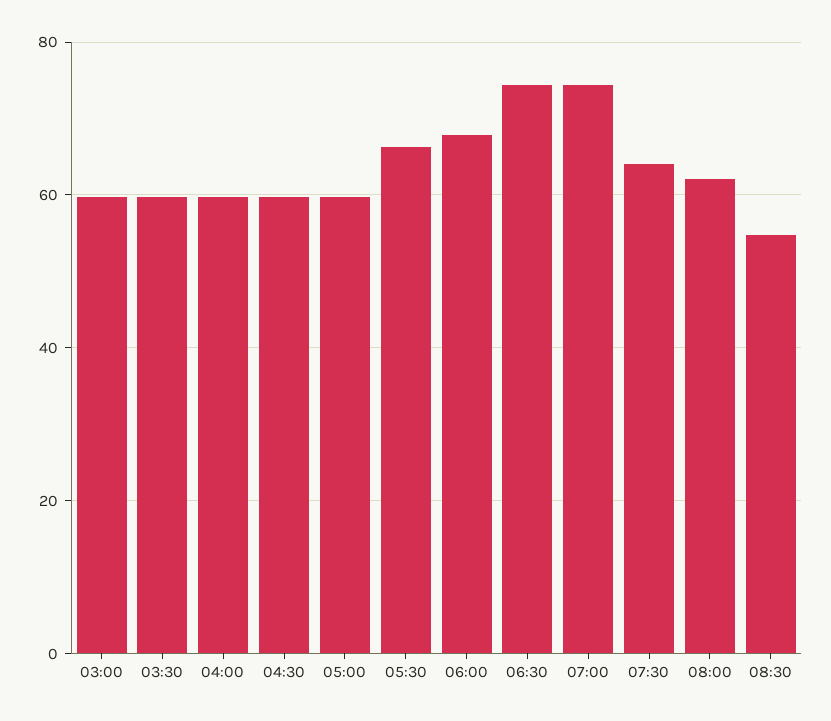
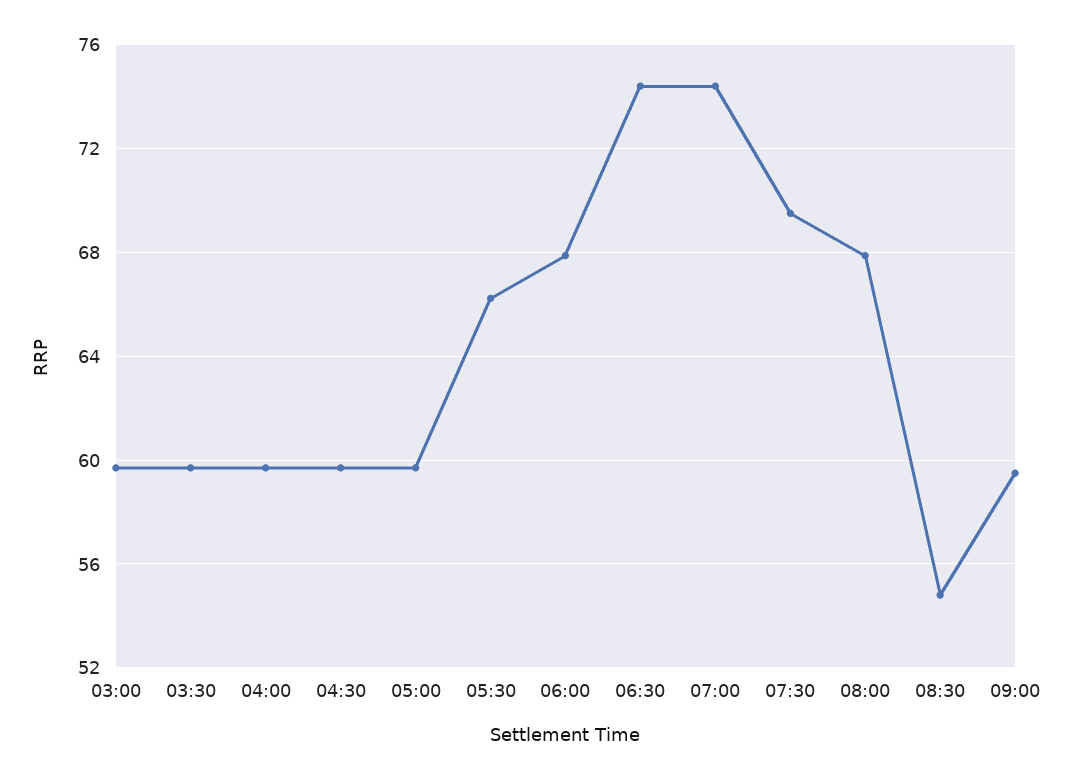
07:30: 64 -> 69.5
08:00: 62 -> 68
09:00: none -> 59.5

